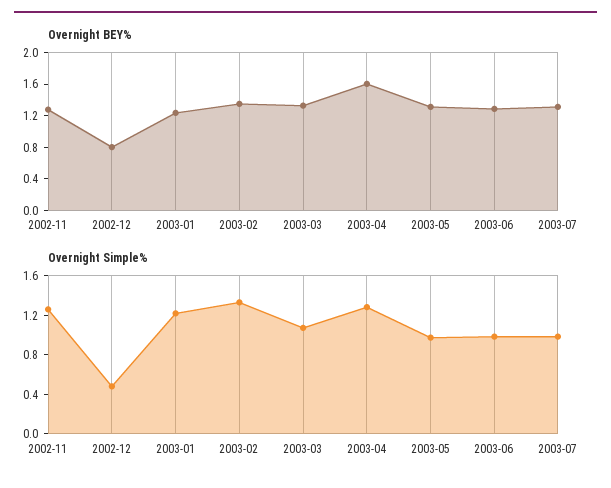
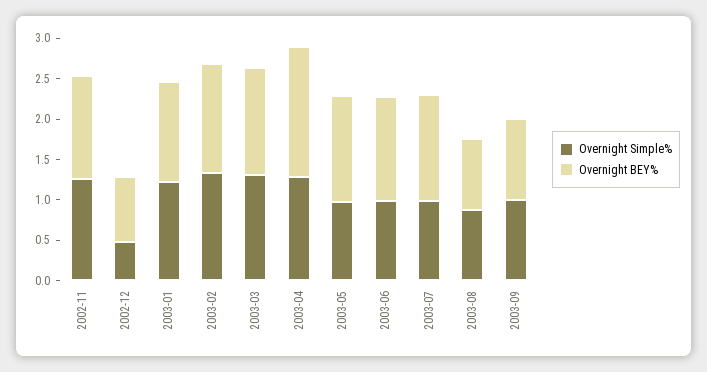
Overnight Simple%, 2003-03: 1.1 -> 1.3
Overnight Simple%, 2003-08: none -> 0.9
Overnight BEY%, 2003-08: none -> 0.9
Overnight Simple%, 2003-09: none -> 1
Overnight BEY%, 2003-09: none -> 1

